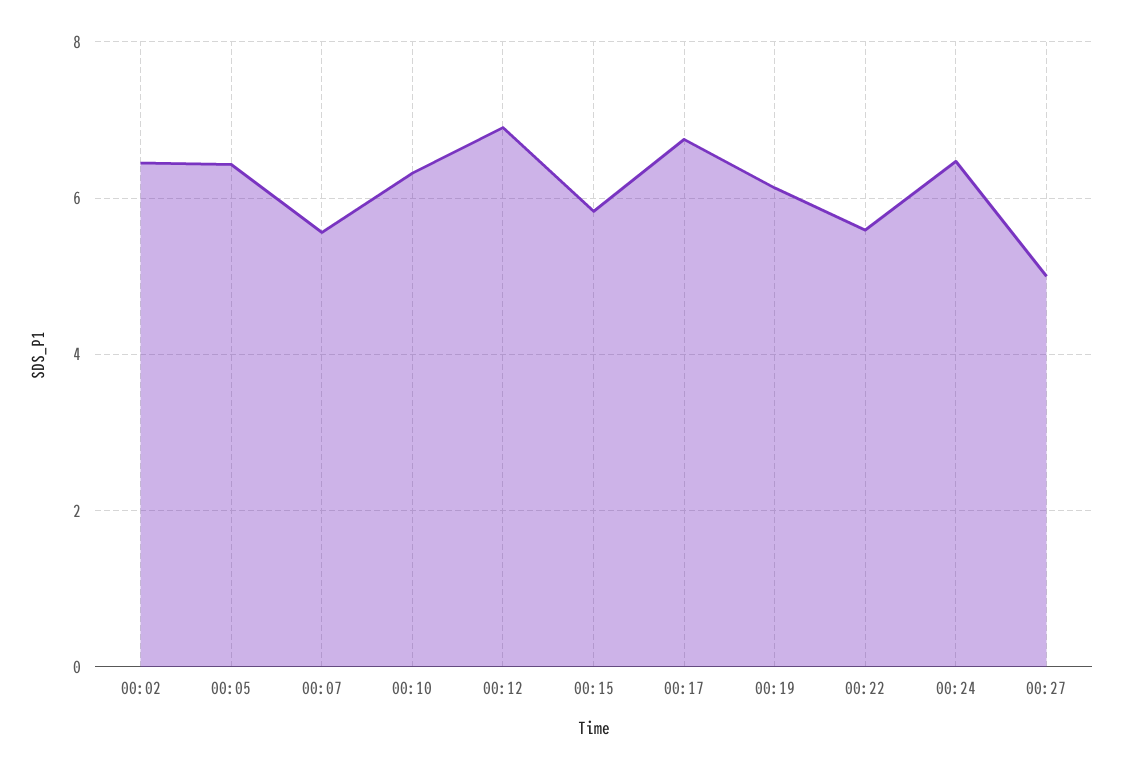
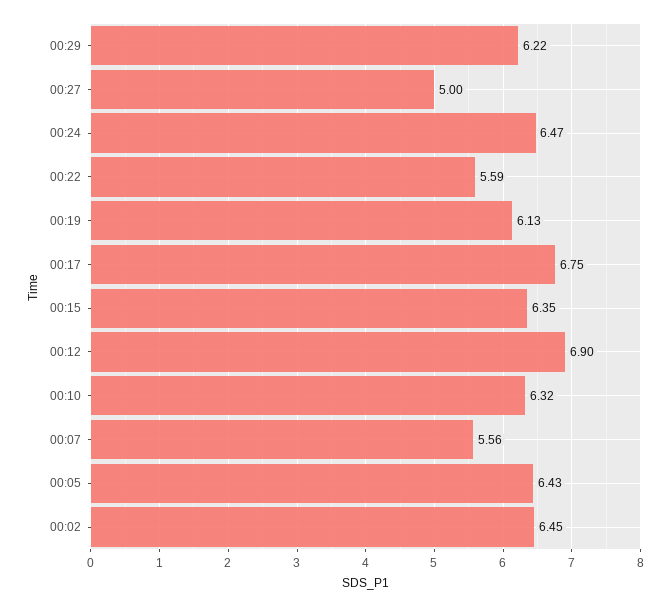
00:15: 5.8 -> 6.35
00:29: none -> 6.22

